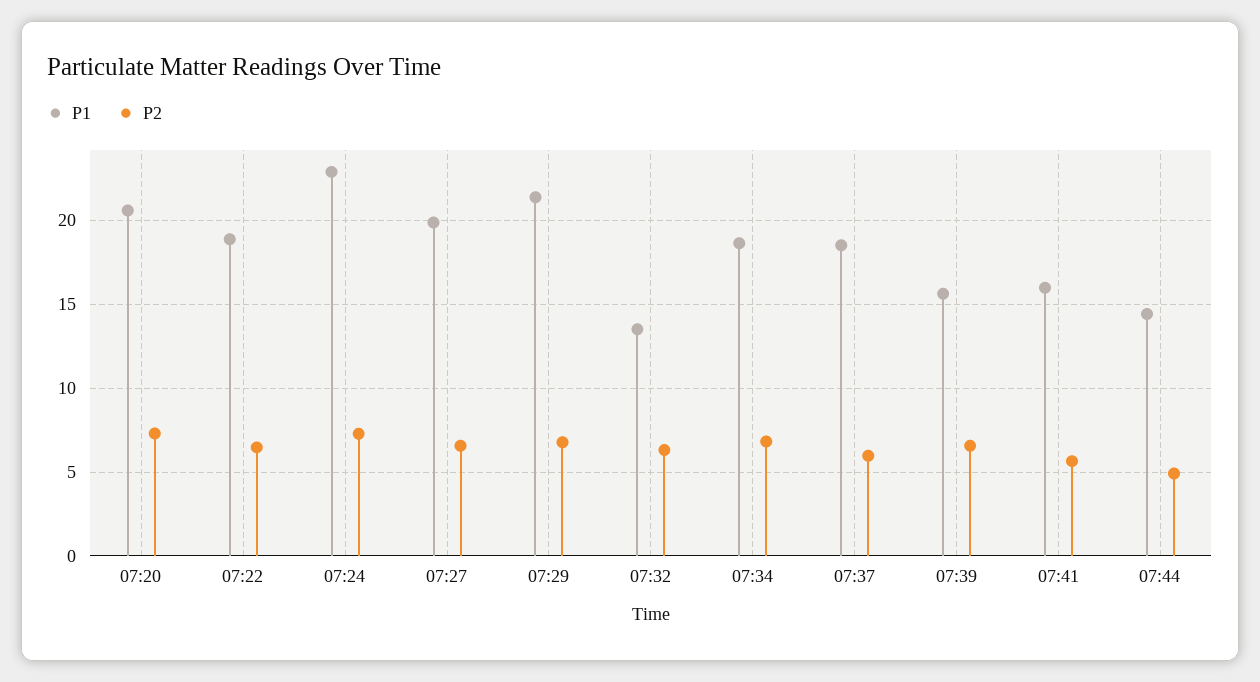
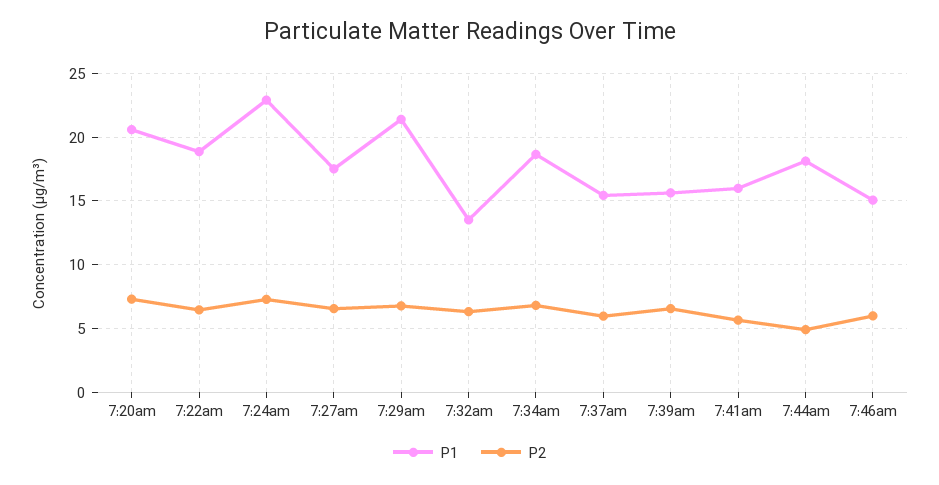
P1, 07:27: 20 -> 17.5
P1, 07:37: 18.5 -> 15.5
P1, 07:44: 14.5 -> 18
P1, 7:46am: none -> 15
P2, 7:46am: none -> 6

